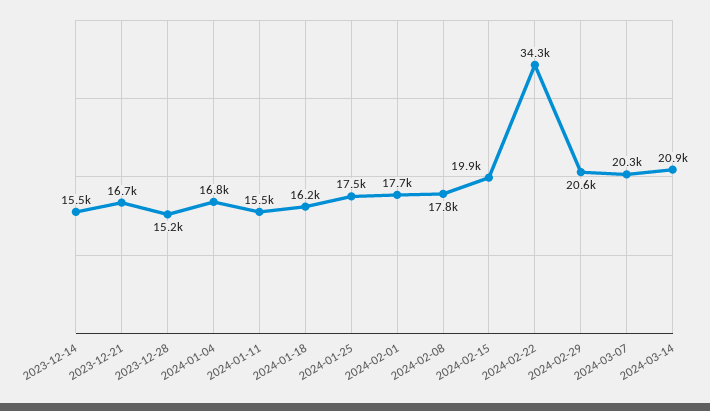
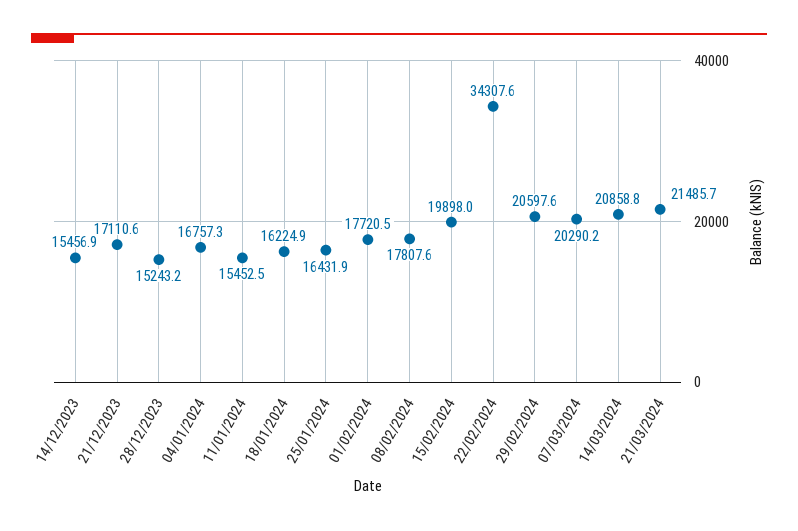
2023-12-21: 16700 -> 17110.6
2024-01-25: 17500 -> 16431.9
21/03/2024: none -> 21485.7

